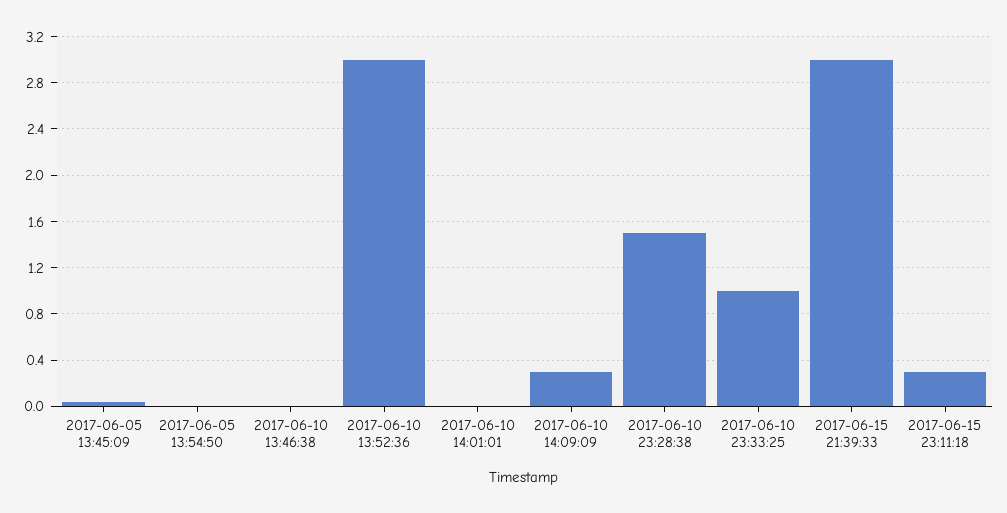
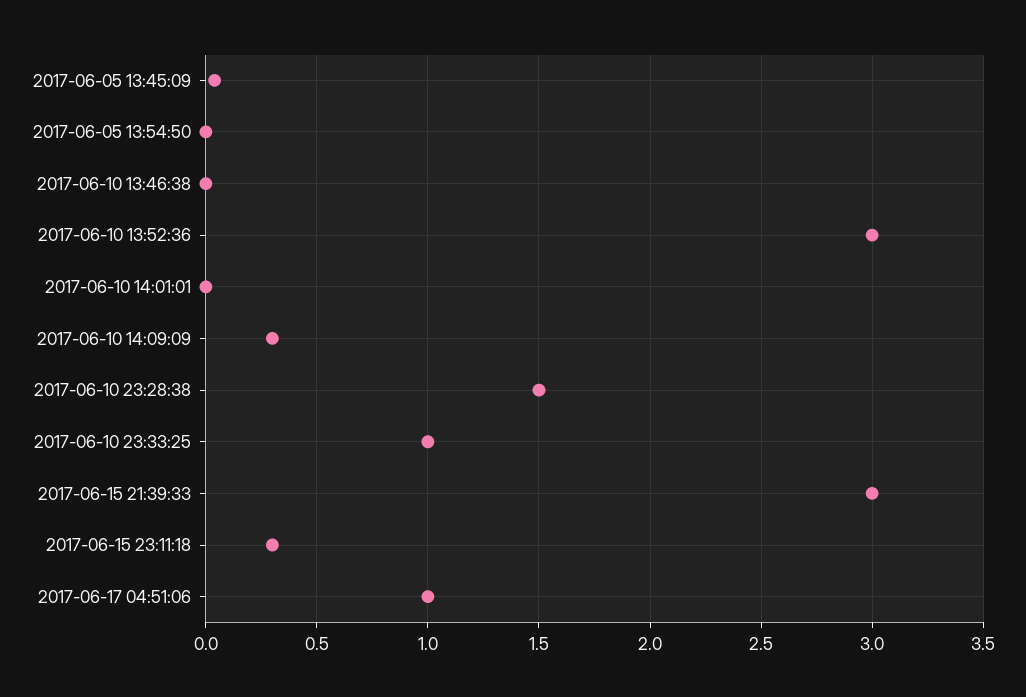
2017-06-17 04:51:06: none -> 1

